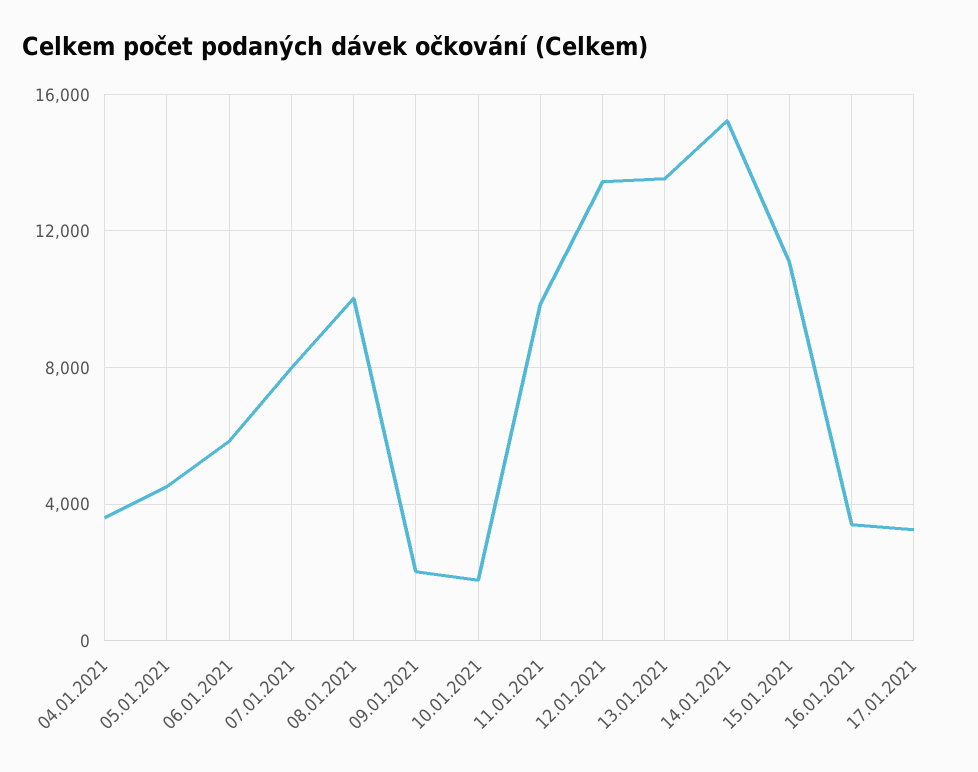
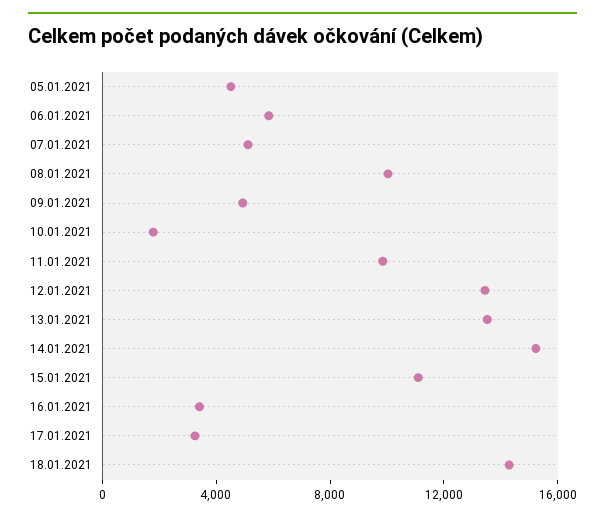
04.01.2021: 3500 -> none
07.01.2021: 8000 -> 5000
09.01.2021: 2000 -> 5000
18.01.2021: none -> 14000

